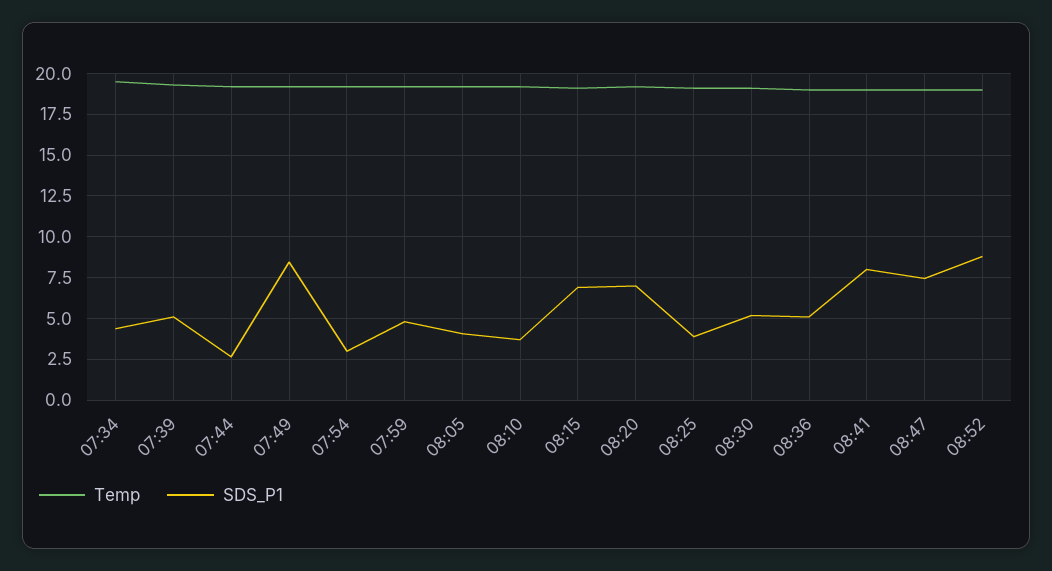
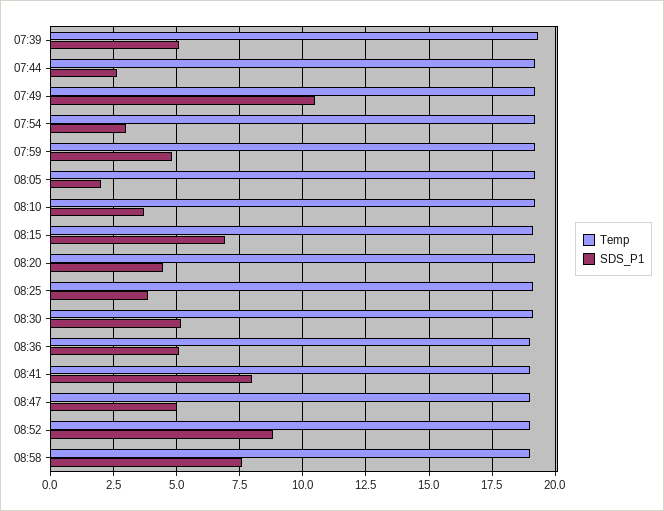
Temp, 07:34: 19.5 -> none
SDS_P1, 07:34: 4.5 -> none
SDS_P1, 07:49: 8.5 -> 10.5
SDS_P1, 08:05: 4 -> 2
SDS_P1, 08:20: 7 -> 4.5
SDS_P1, 08:47: 7.5 -> 5
Temp, 08:58: none -> 19
SDS_P1, 08:58: none -> 7.5

